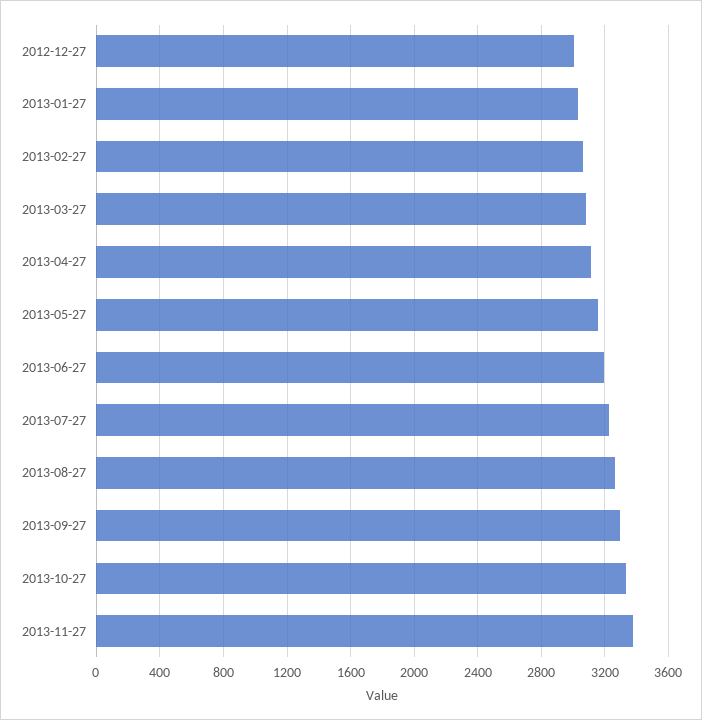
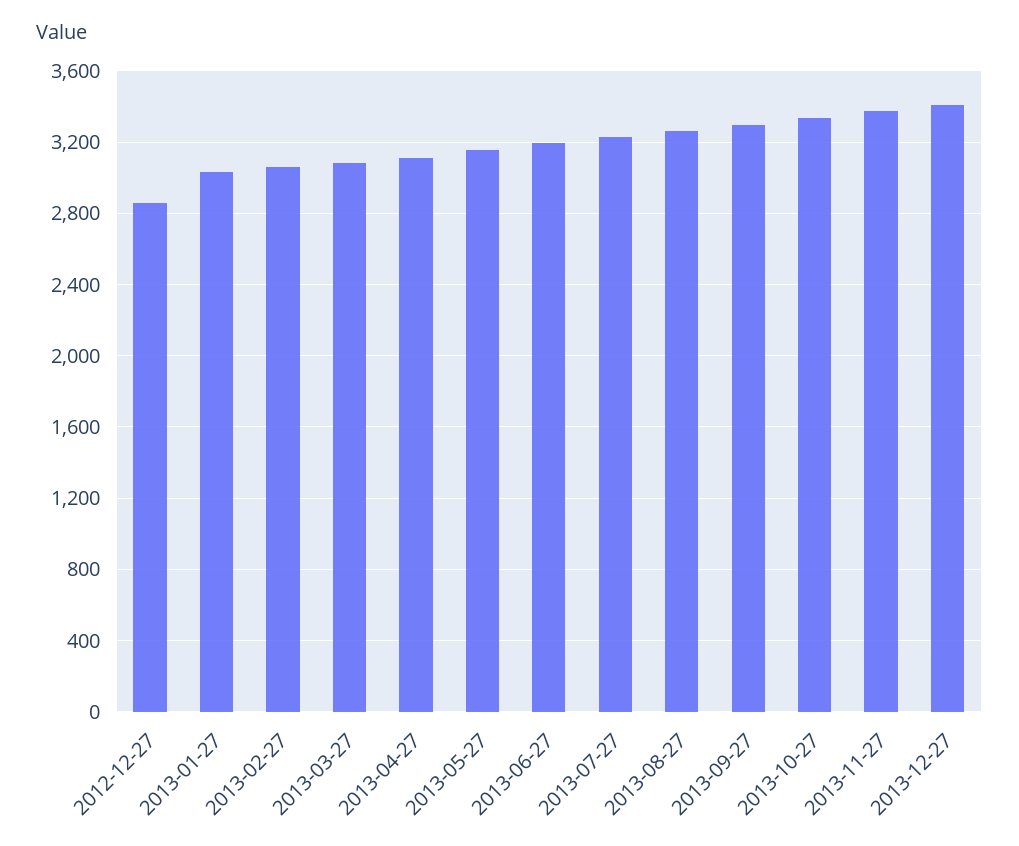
2012-12-27: 3000 -> 2850
2013-12-27: none -> 3400

